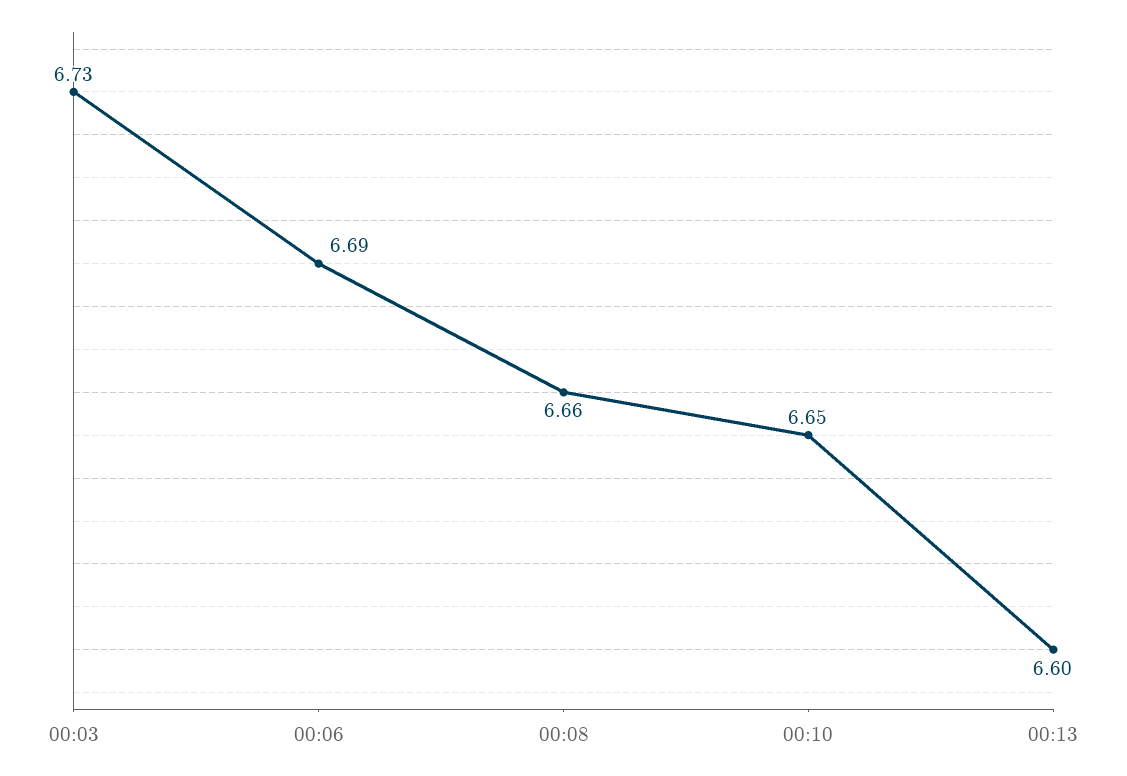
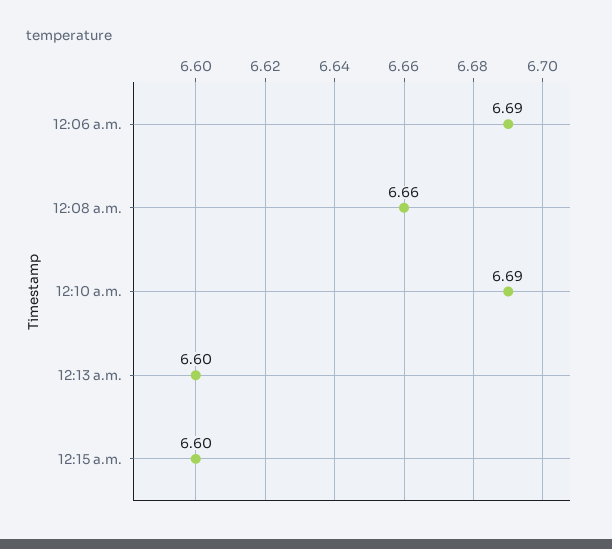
00:03: 6.73 -> none
00:10: 6.65 -> 6.69
12:15 a.m.: none -> 6.6

